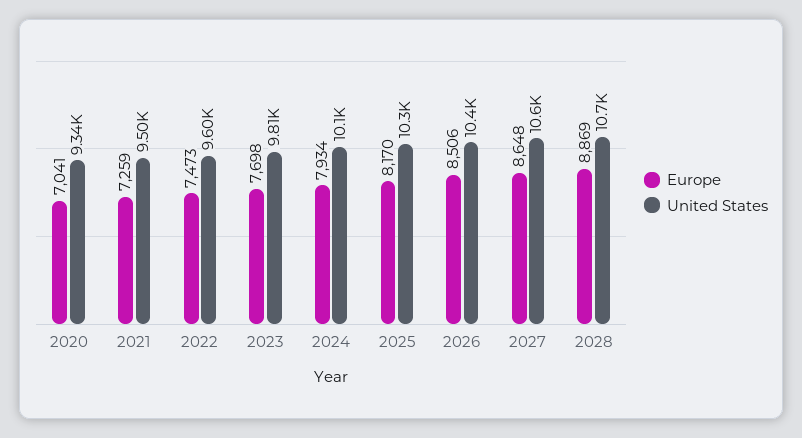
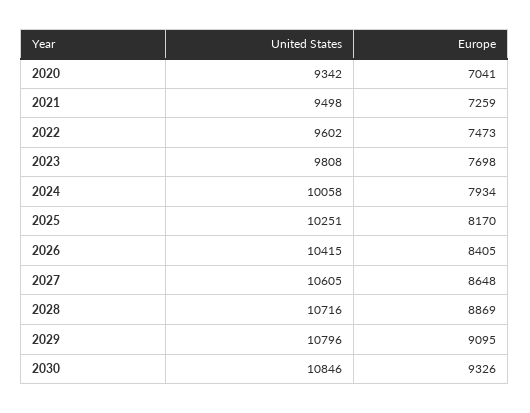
Europe, 2026: 8506 -> 8405
United States, 2029: none -> 10796
Europe, 2029: none -> 9095
United States, 2030: none -> 10846
Europe, 2030: none -> 9326

